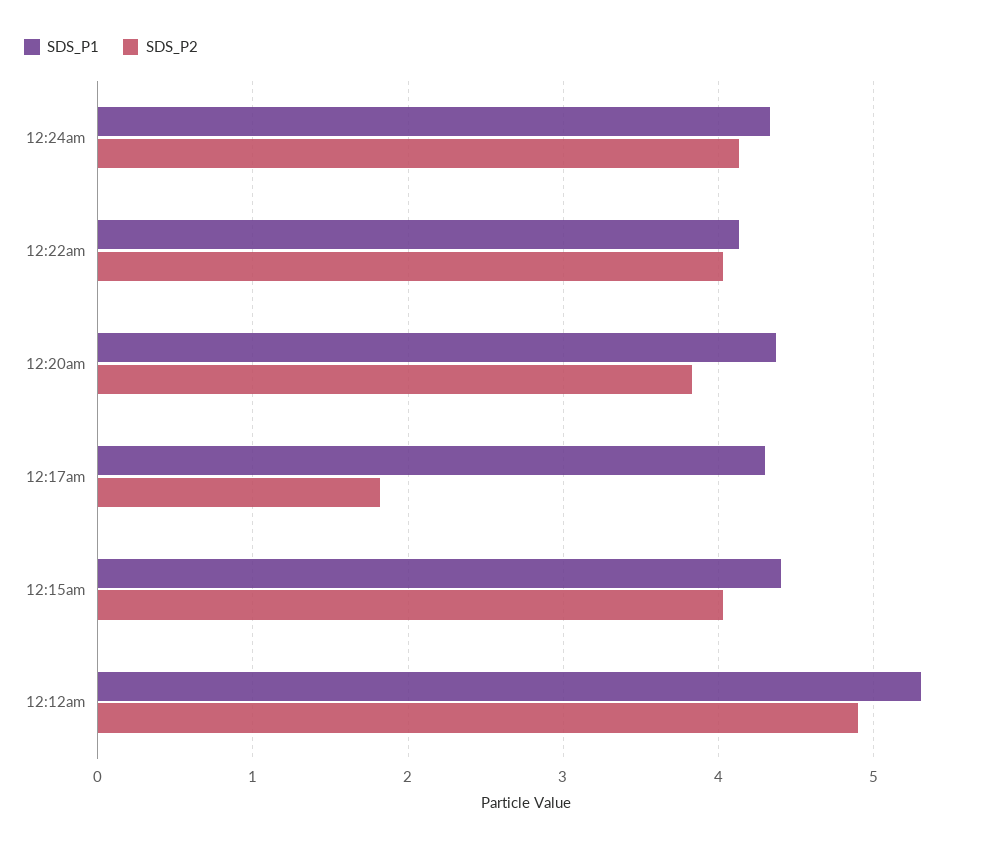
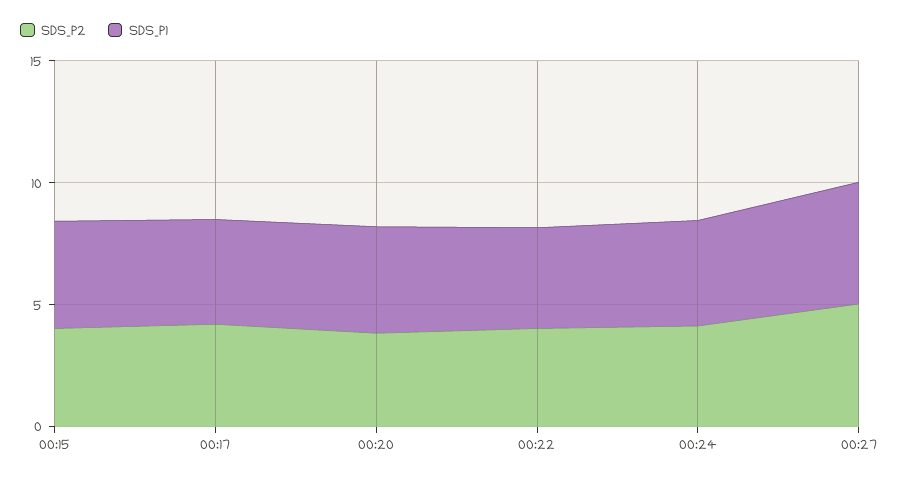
SDS_P2, 12:17am: 1.8 -> 4
SDS_P1, 12:12am: 5.3 -> none
SDS_P2, 12:12am: 4.9 -> none
SDS_P2, 00:27: none -> 5
SDS_P1, 00:27: none -> 5

